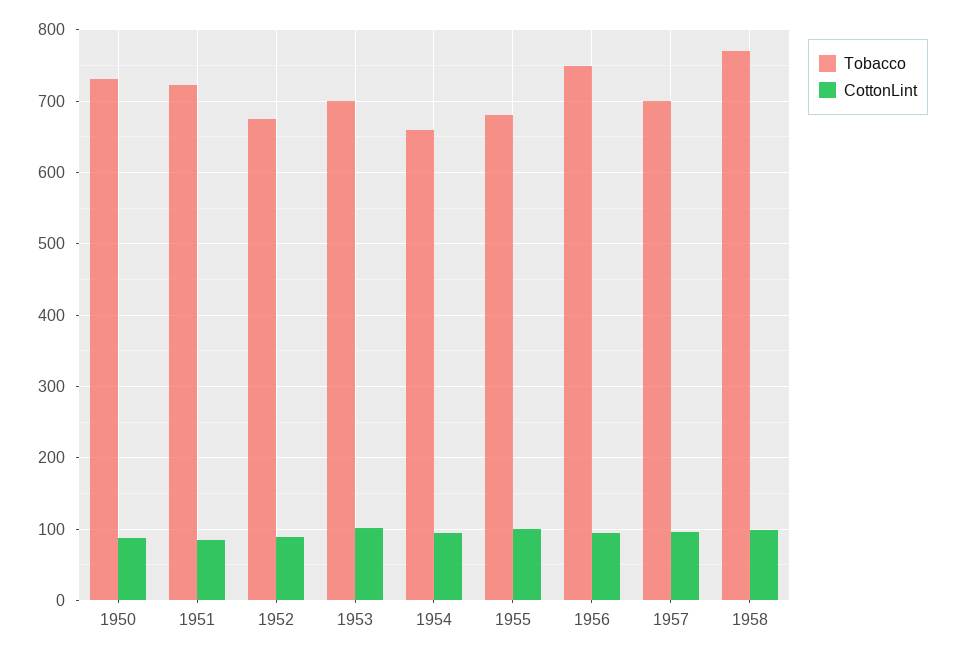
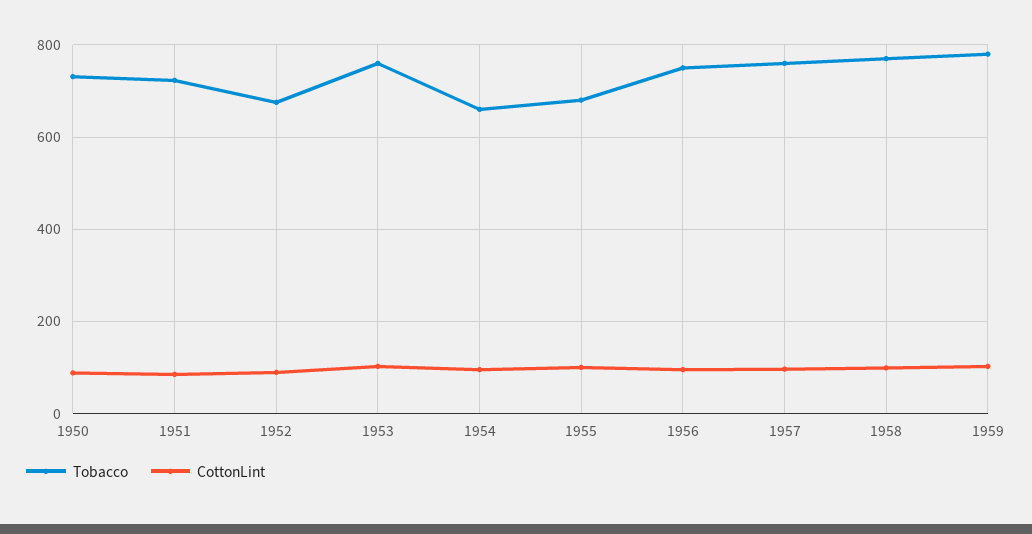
Tobacco, 1953: 700 -> 760
Tobacco, 1957: 700 -> 760
Tobacco, 1959: none -> 780
CottonLint, 1959: none -> 100

